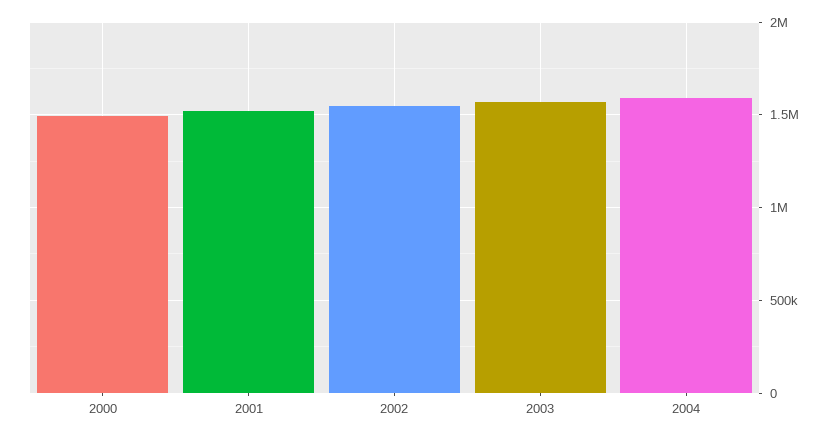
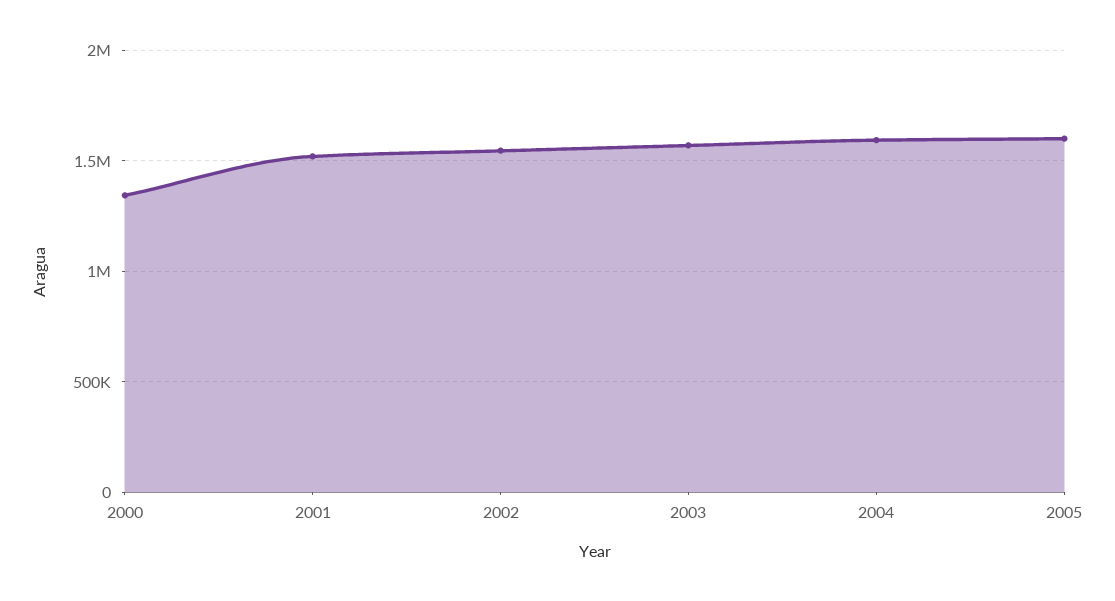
2000: 1500000 -> 1350000
2005: none -> 1600000

